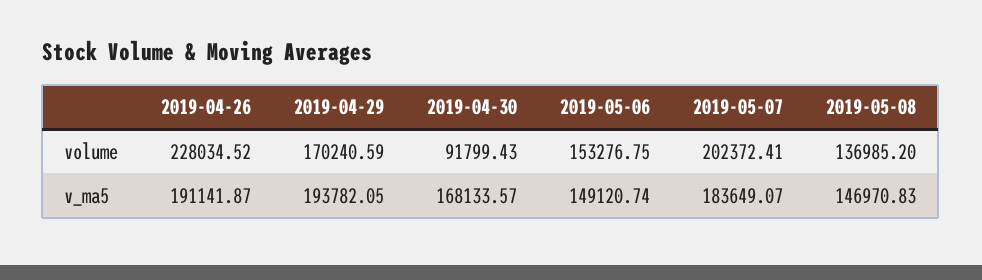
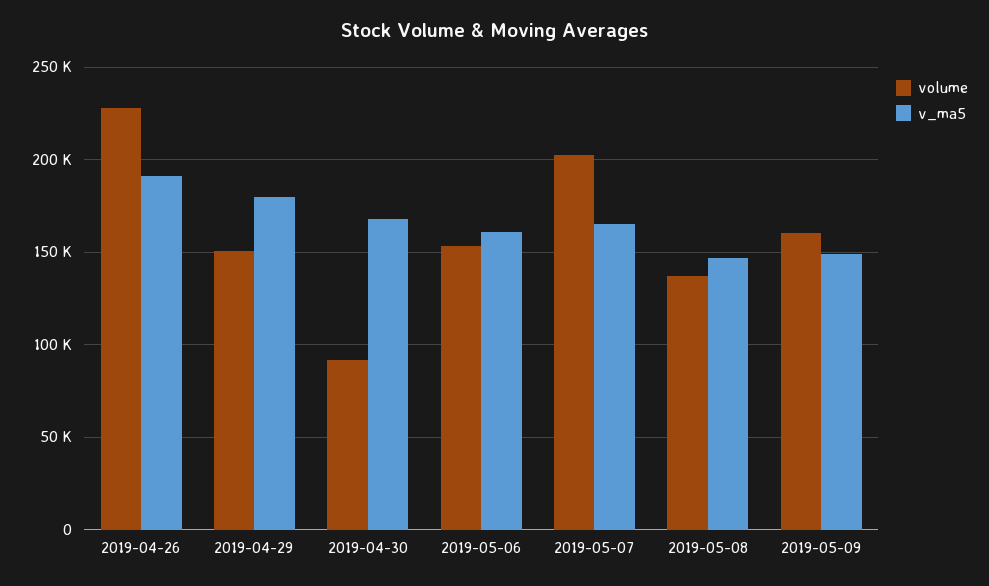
volume, 2019-04-29: 170240.59 -> 150000
v_ma5, 2019-04-29: 193782.05 -> 180000
v_ma5, 2019-05-06: 149120.74 -> 160000
v_ma5, 2019-05-07: 183649.07 -> 165000
volume, 2019-05-09: none -> 160000
v_ma5, 2019-05-09: none -> 150000

